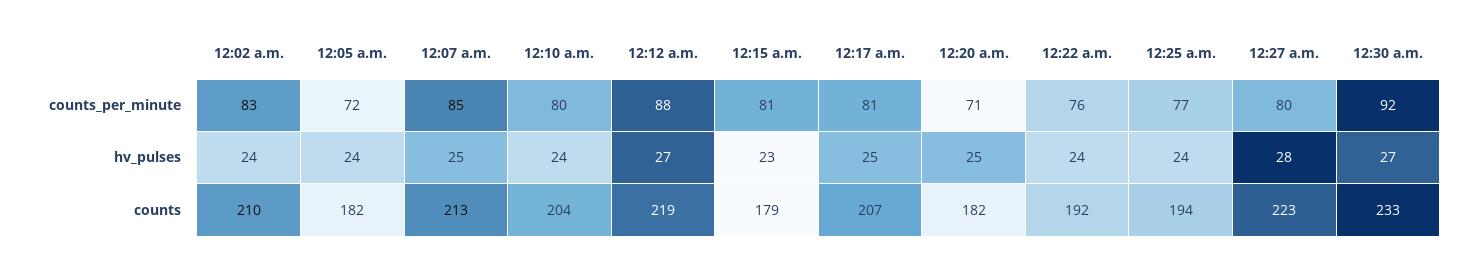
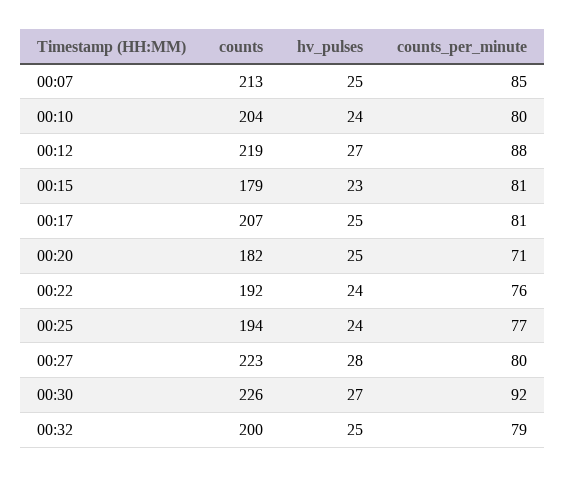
12:02 a.m., counts_per_minute: 83 -> none
12:05 a.m., counts_per_minute: 72 -> none
12:02 a.m., hv_pulses: 24 -> none
12:05 a.m., hv_pulses: 24 -> none
12:02 a.m., counts: 210 -> none
12:05 a.m., counts: 182 -> none
12:30 a.m., counts: 233 -> 226
00:32, counts: none -> 200
00:32, hv_pulses: none -> 25
00:32, counts_per_minute: none -> 79

